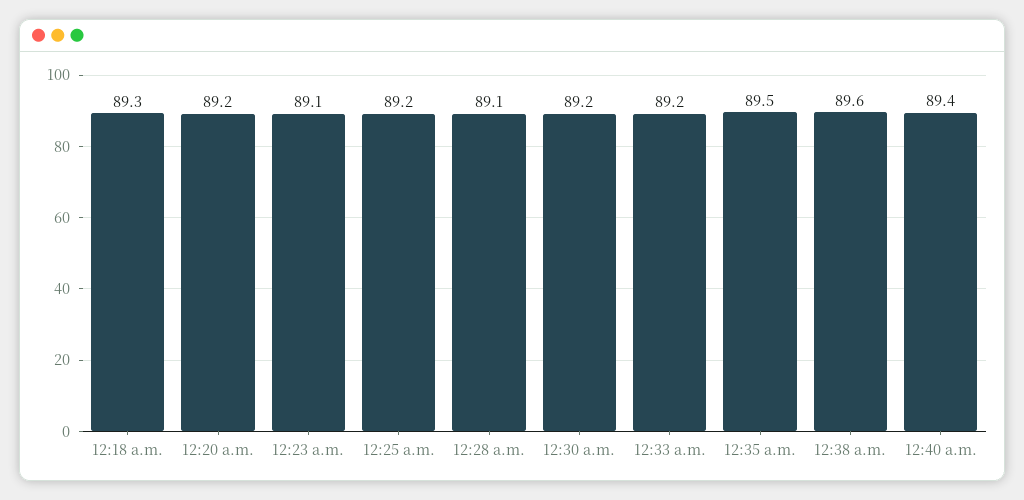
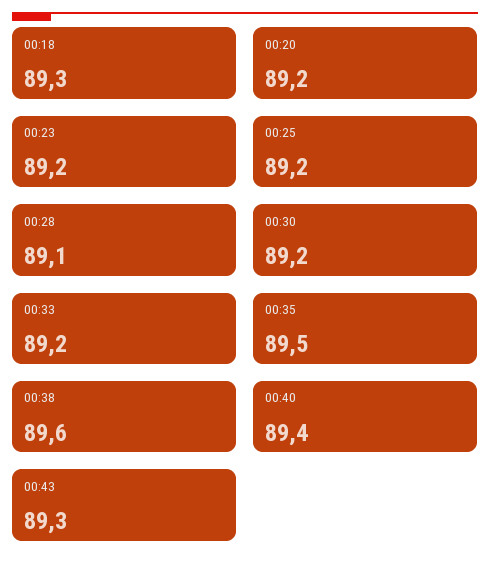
12:23 a.m.: 89.1 -> 89.2
00:43: none -> 89.3

